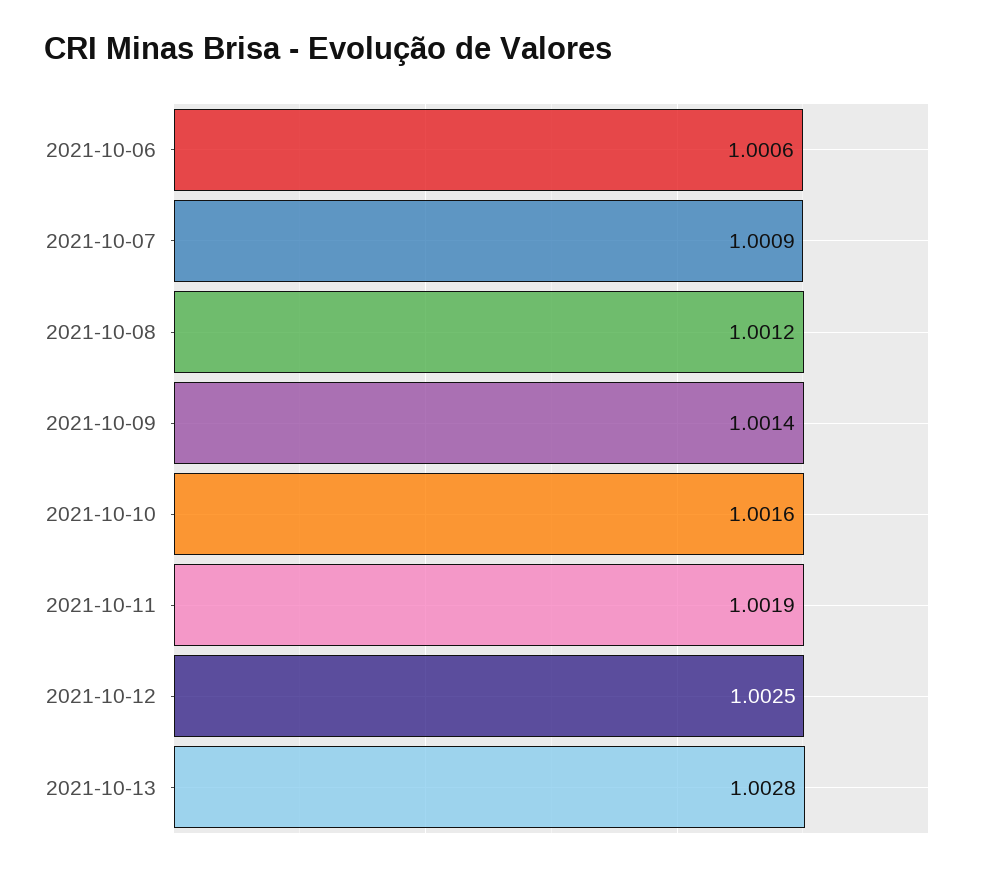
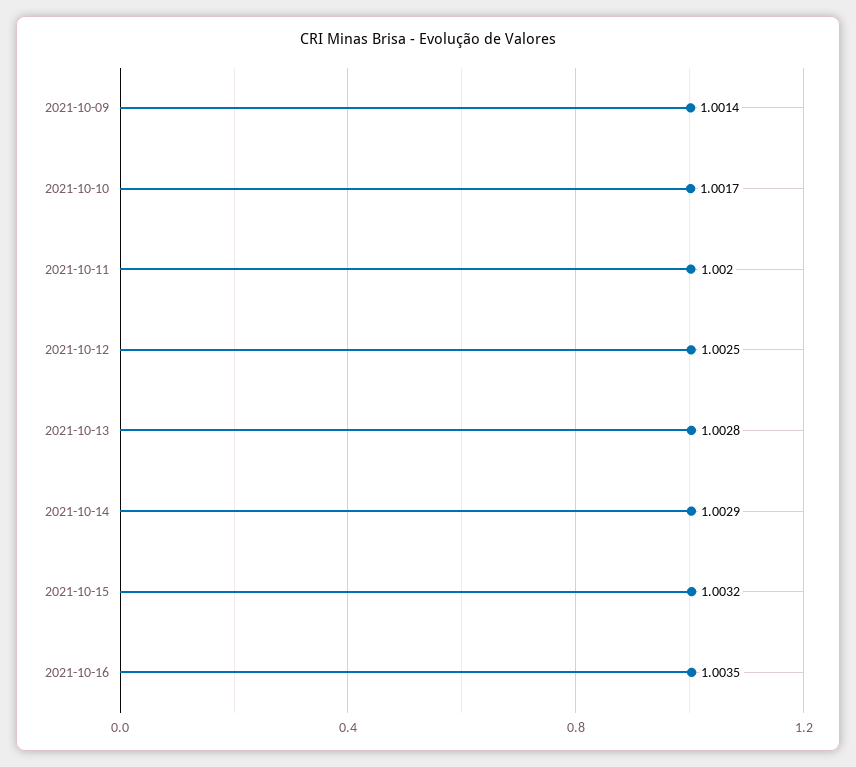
2021-10-06: 1.0006 -> none
2021-10-07: 1.0009 -> none
2021-10-08: 1.0012 -> none
2021-10-10: 1.0016 -> 1.0017
2021-10-11: 1.0019 -> 1.002
2021-10-14: none -> 1.0029
2021-10-15: none -> 1.0032
2021-10-16: none -> 1.0035

